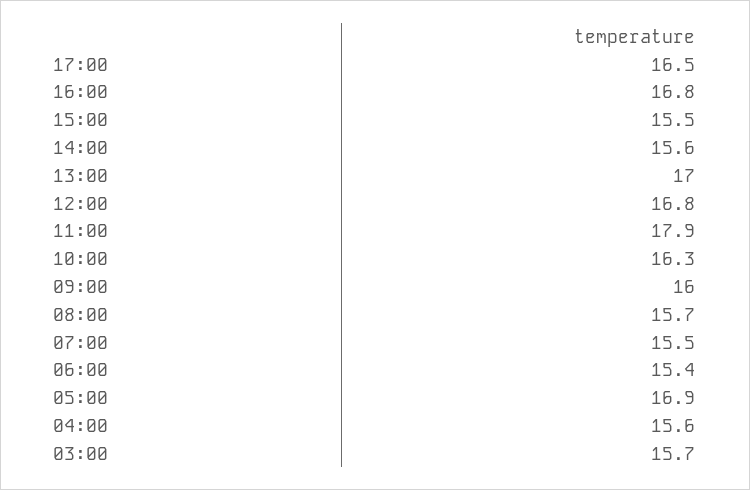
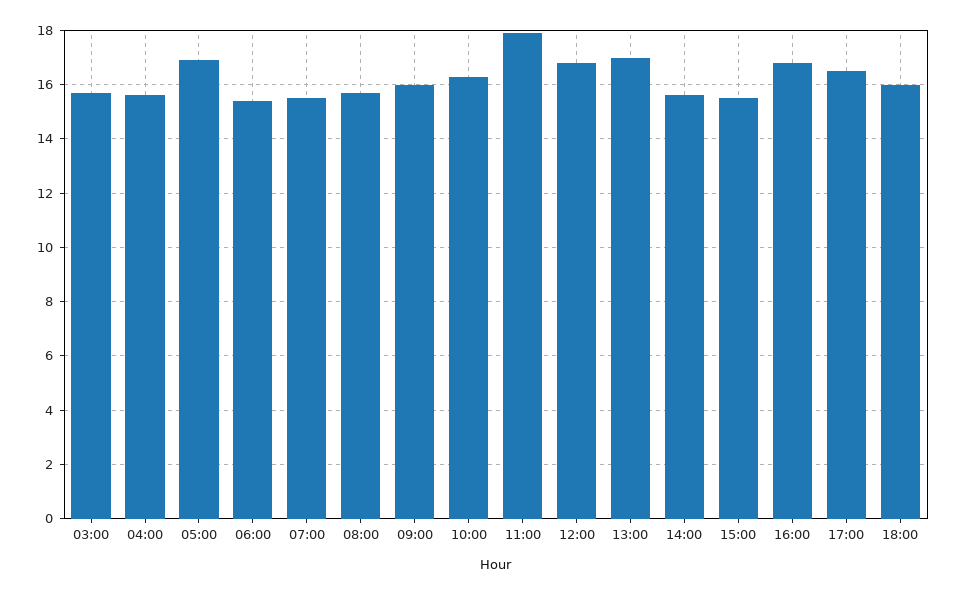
18:00: none -> 16

